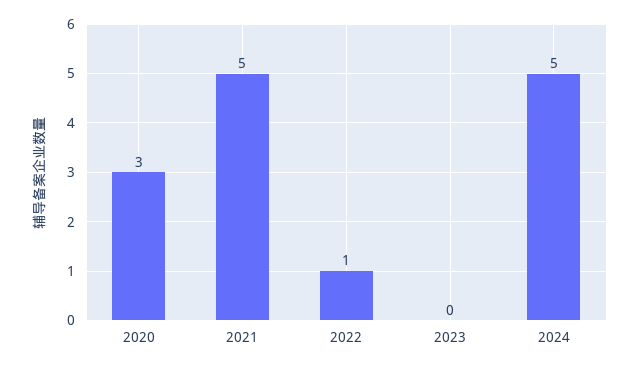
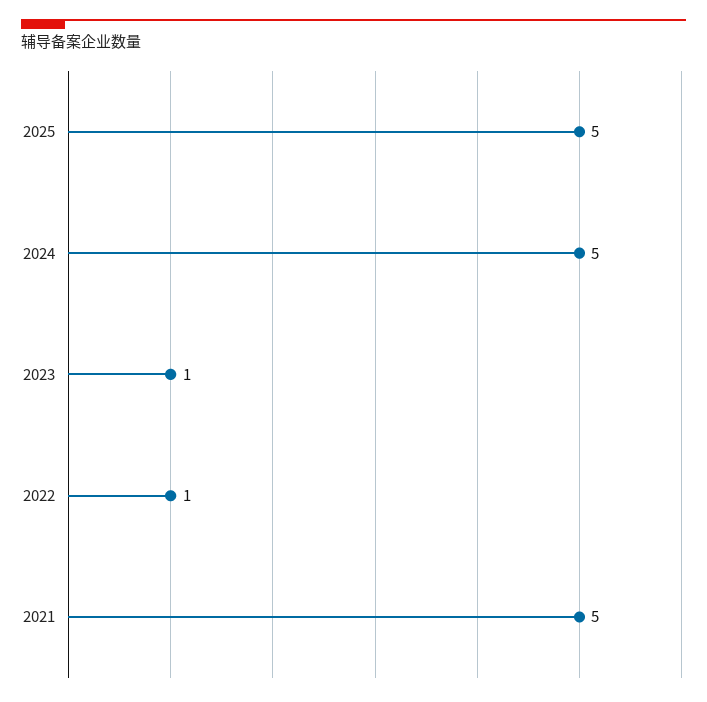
2020: 3 -> none
2023: 0 -> 1
2025: none -> 5

